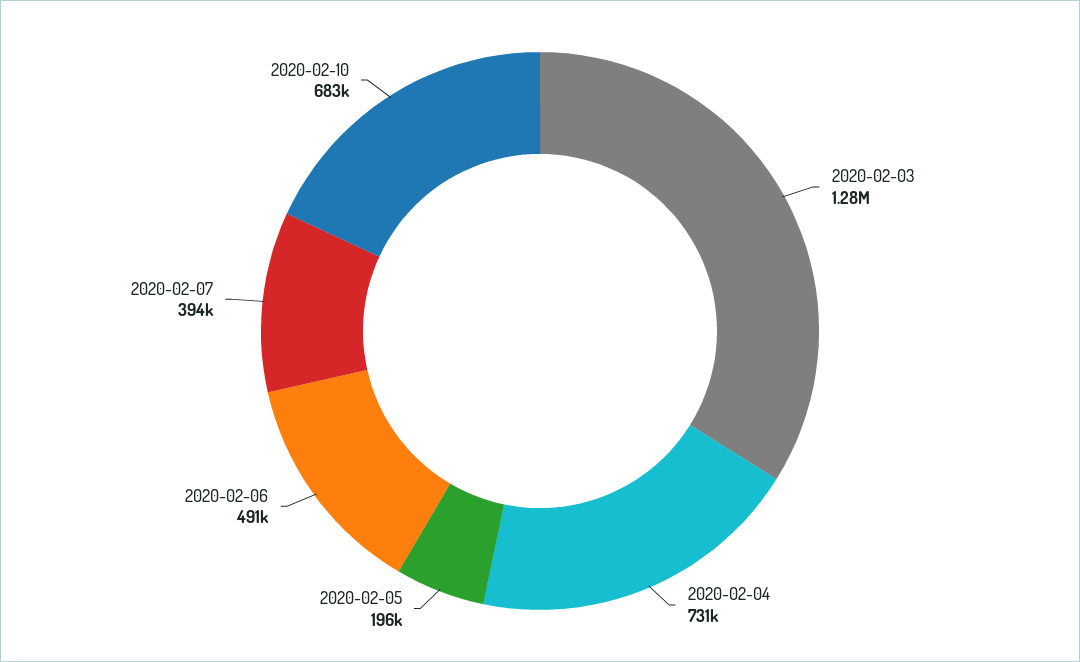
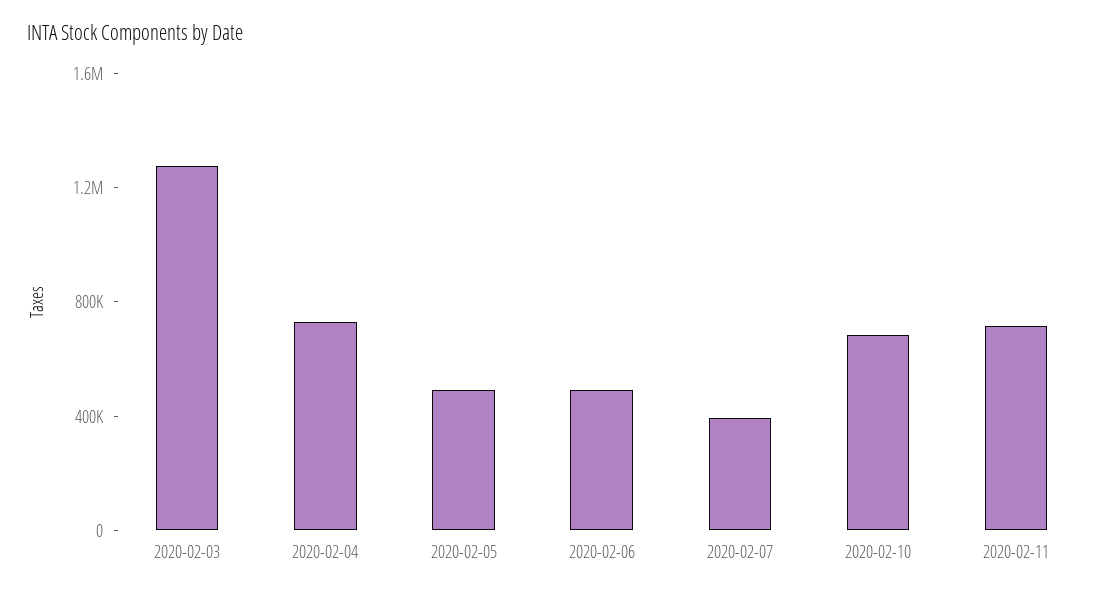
2020-02-05: 196000 -> 500000
2020-02-11: none -> 700000

